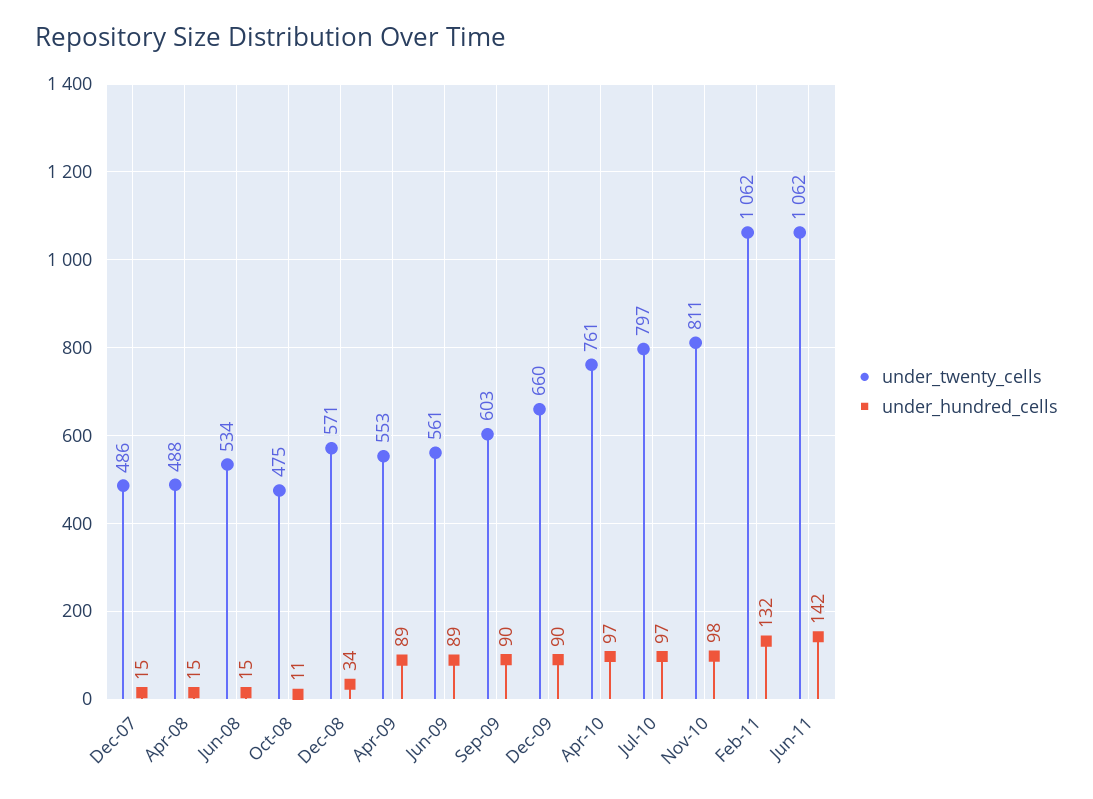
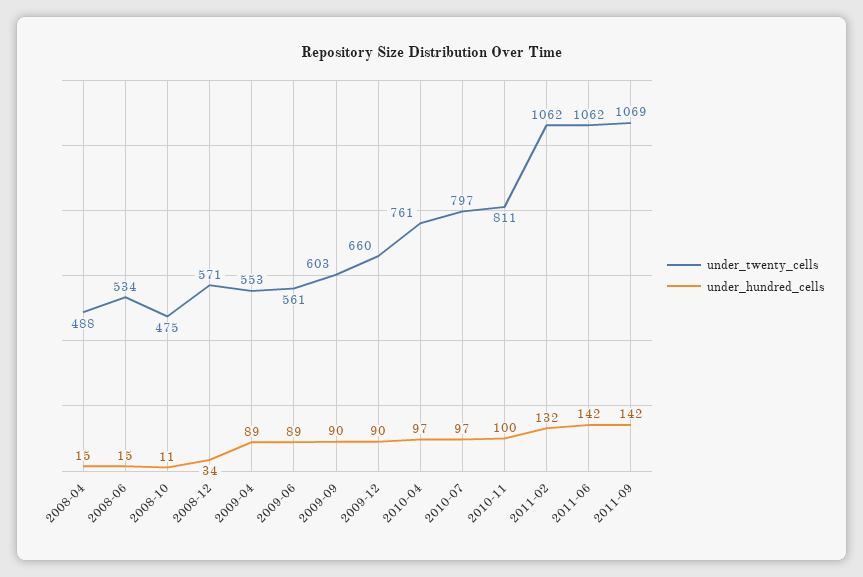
under_twenty_cells, Dec-07: 486 -> none
under_hundred_cells, Dec-07: 15 -> none
under_hundred_cells, Nov-10: 98 -> 100
under_twenty_cells, 2011-09: none -> 1069
under_hundred_cells, 2011-09: none -> 142

